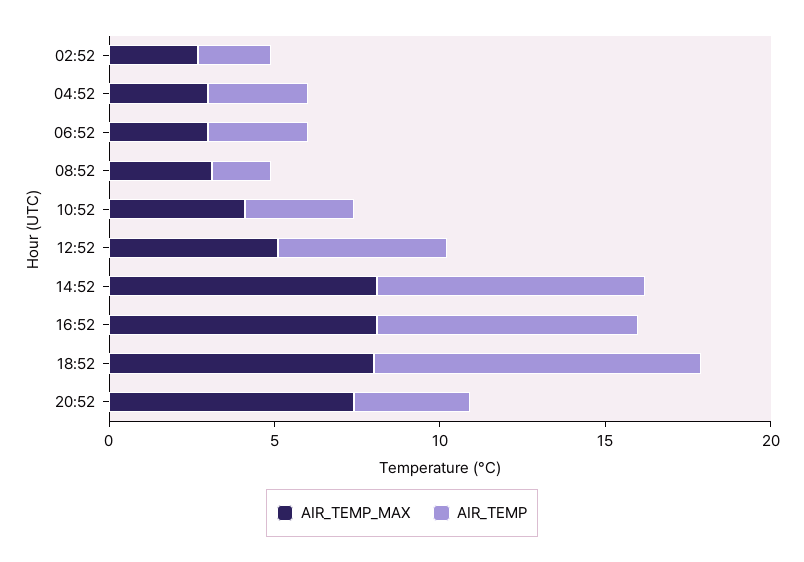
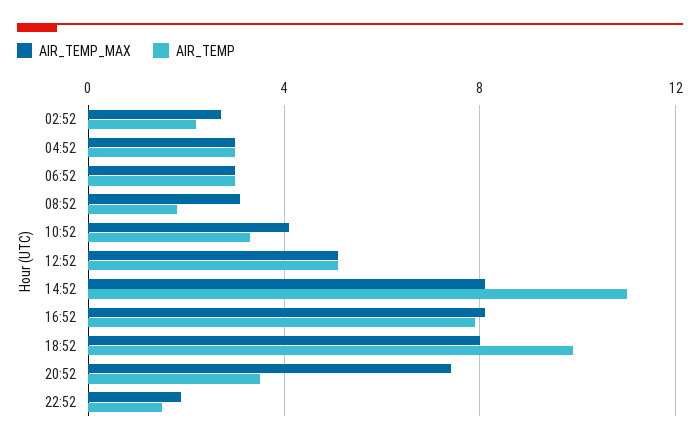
AIR_TEMP, 14:52: 8 -> 11
AIR_TEMP_MAX, 22:52: none -> 2
AIR_TEMP, 22:52: none -> 1.5

